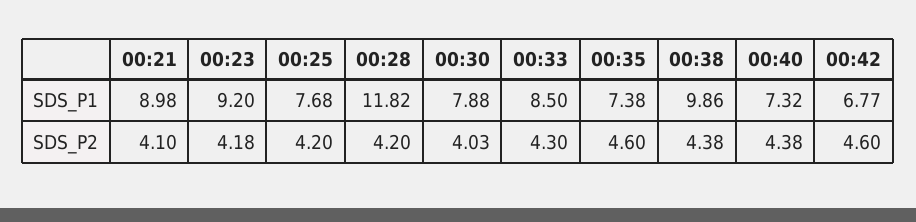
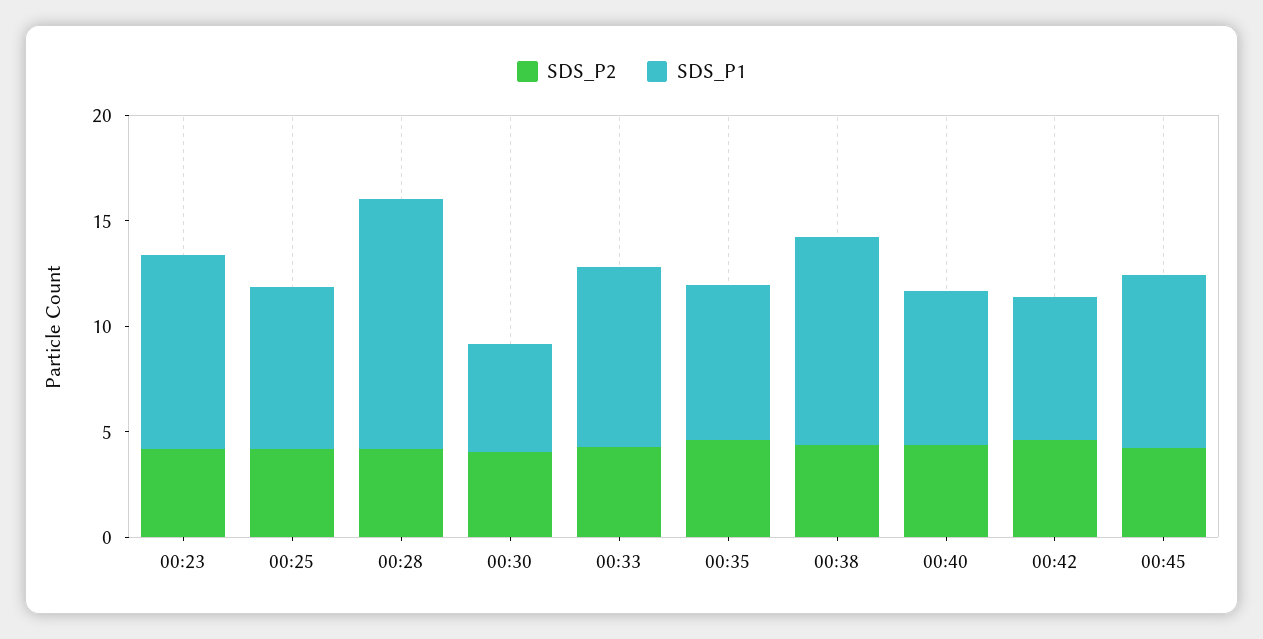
SDS_P1, 00:21: 8.98 -> none
SDS_P1, 00:30: 7.88 -> 5
SDS_P2, 00:21: 4.1 -> none
SDS_P2, 00:45: none -> 4
SDS_P1, 00:45: none -> 8

